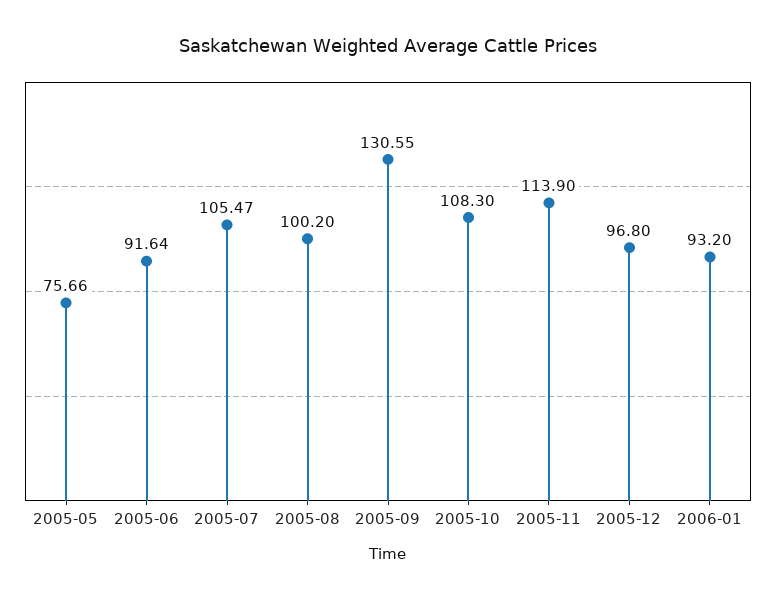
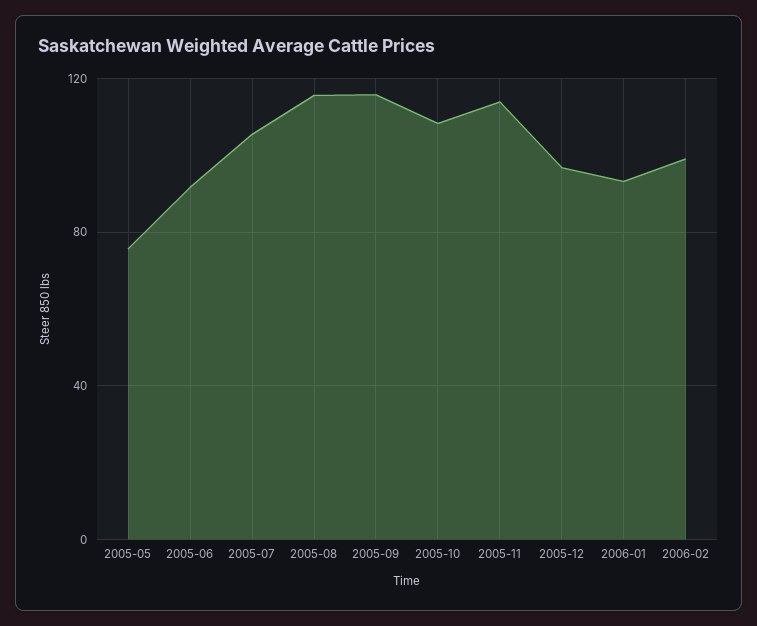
2005-08: 100.2 -> 115
2005-09: 130.55 -> 115
2006-02: none -> 100

